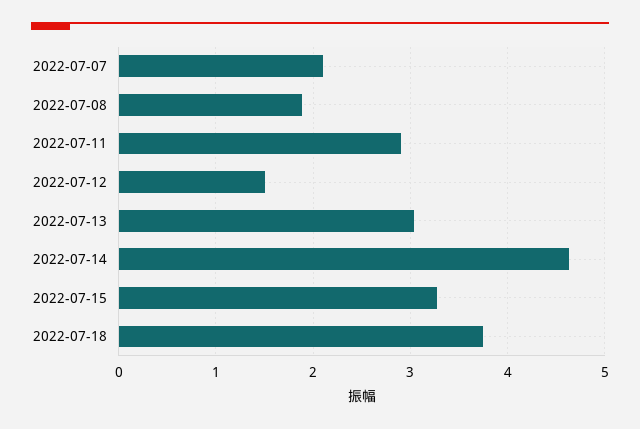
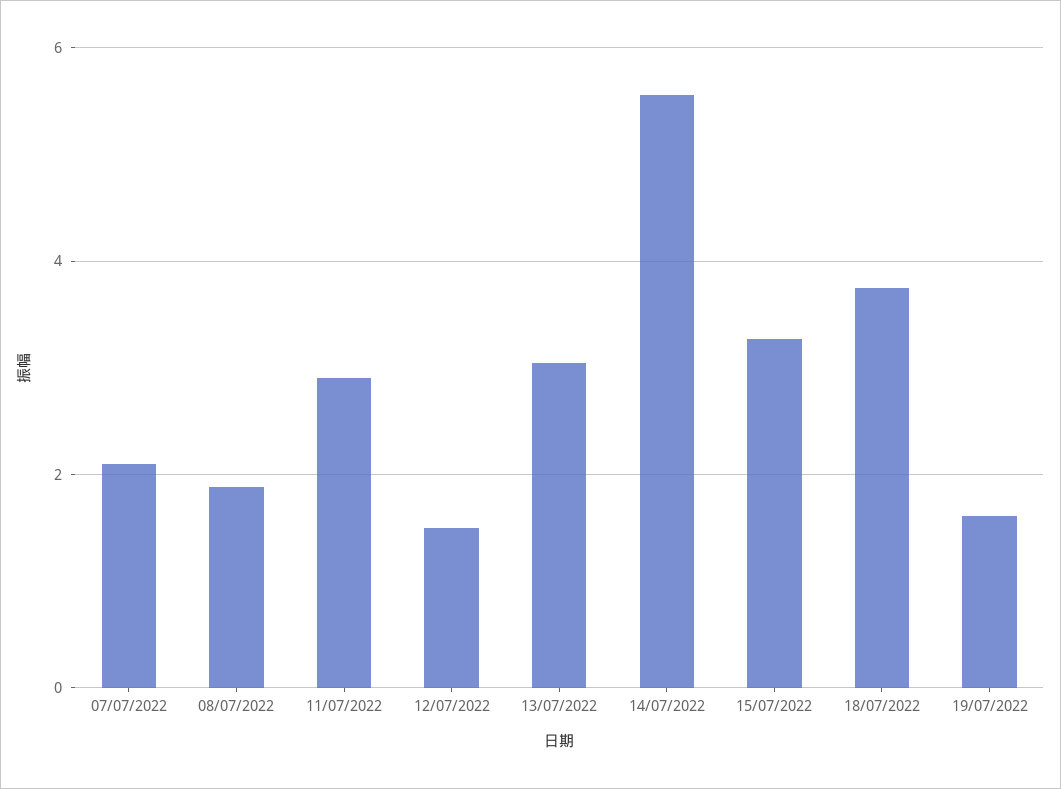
2022-07-14: 4.6 -> 5.6
19/07/2022: none -> 1.6

